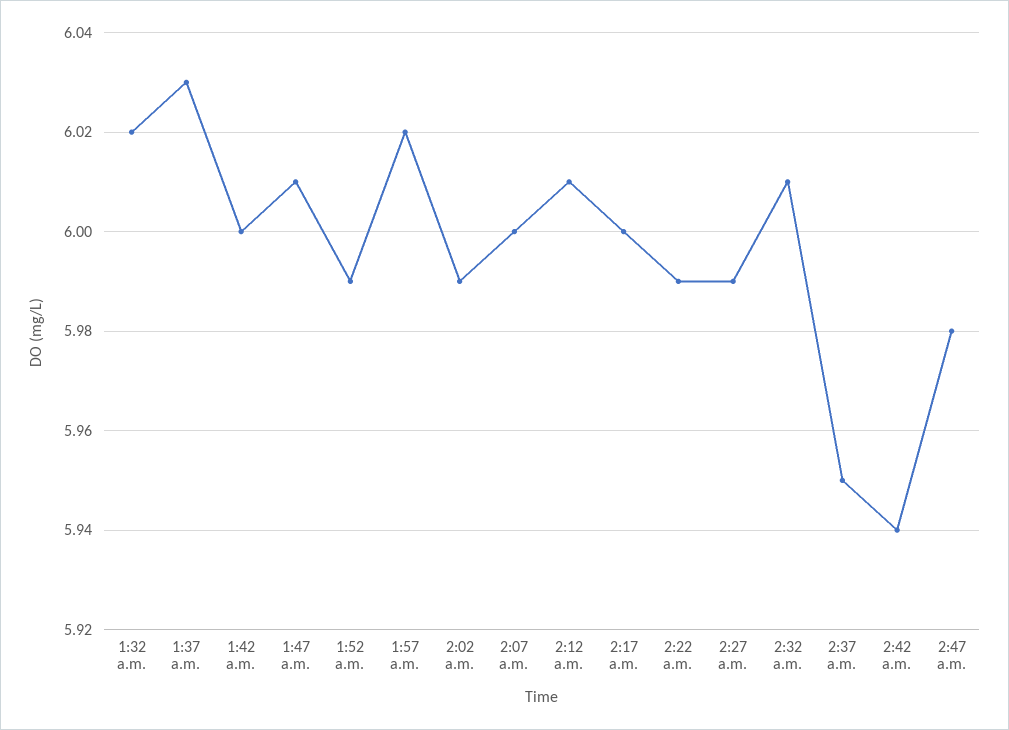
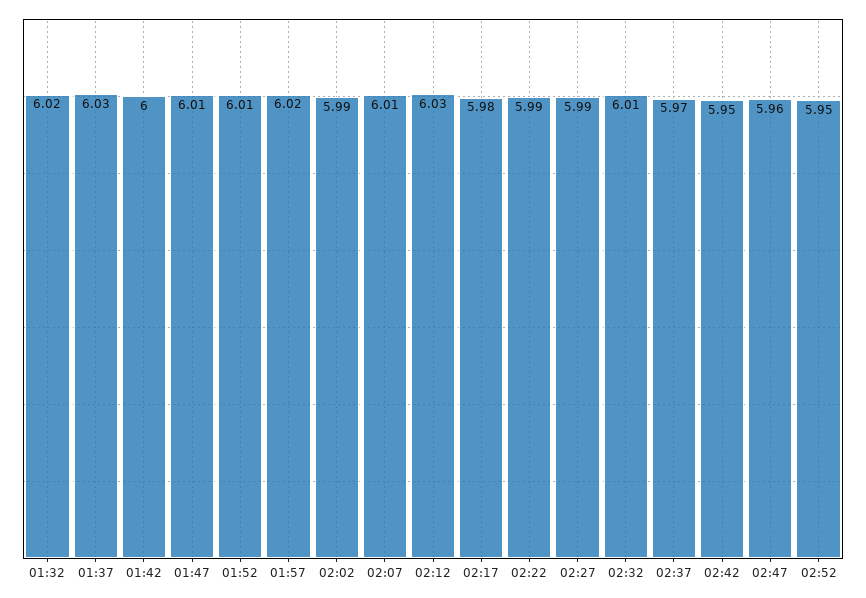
1:52 a.m.: 5.99 -> 6.01
2:07 a.m.: 6 -> 6.01
2:12 a.m.: 6.01 -> 6.03
2:17 a.m.: 6 -> 5.98
2:37 a.m.: 5.95 -> 5.97
2:42 a.m.: 5.94 -> 5.95
2:47 a.m.: 5.98 -> 5.96
02:52: none -> 5.95

